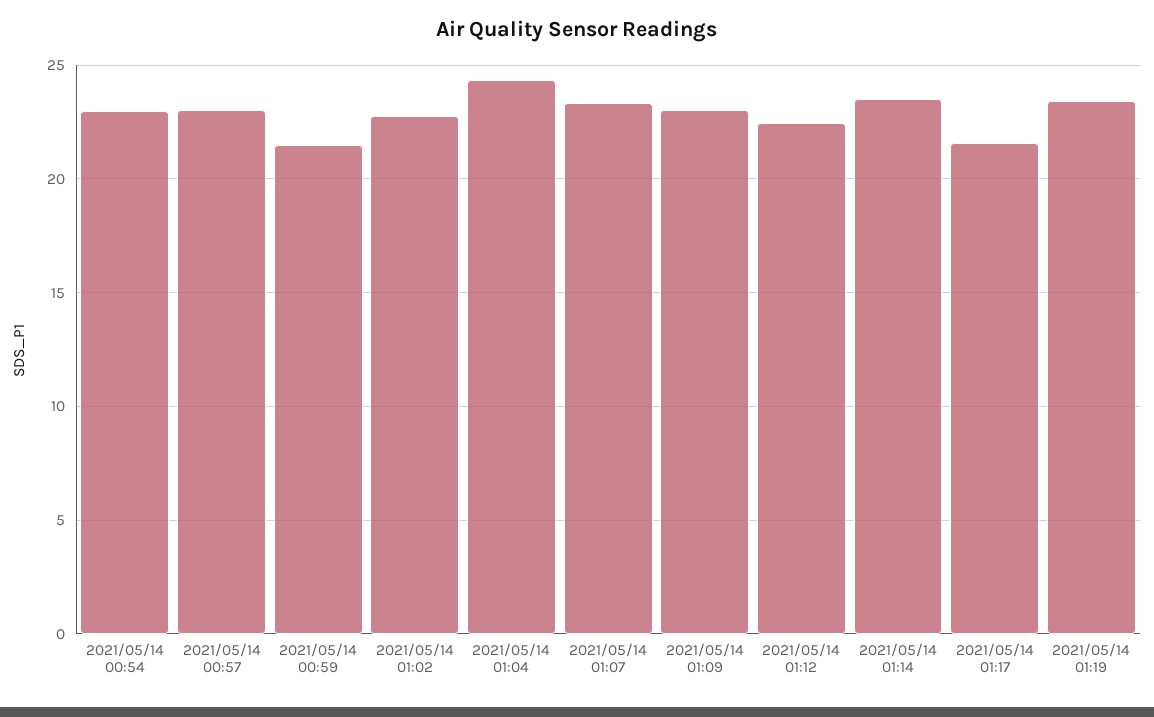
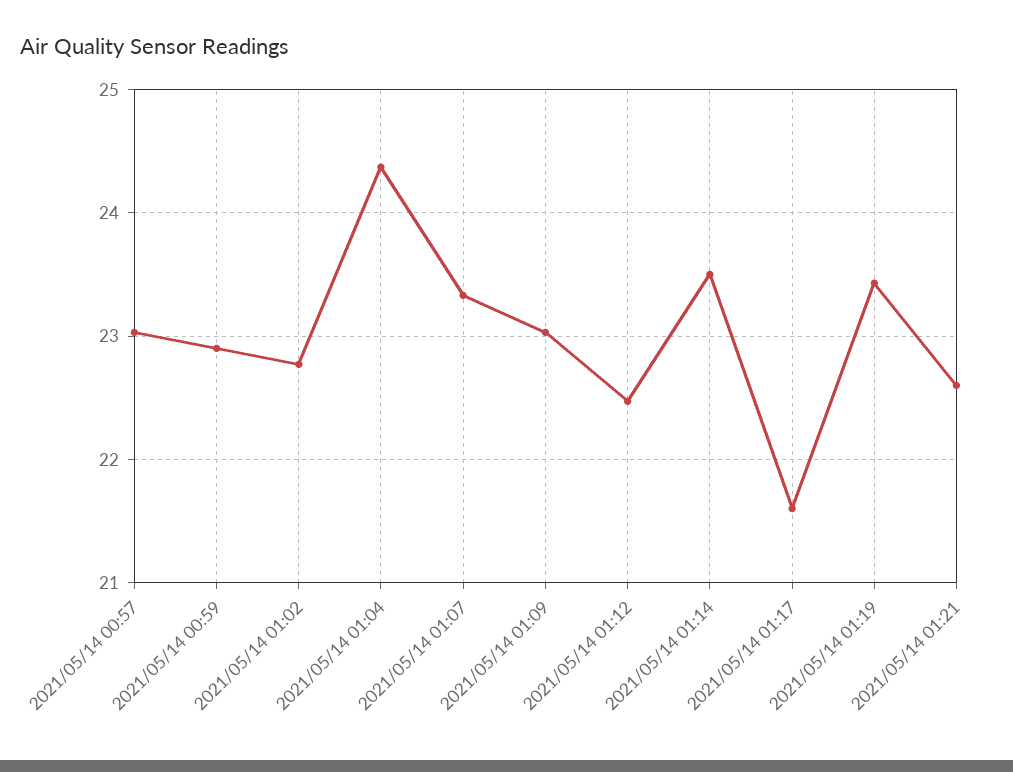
2021/05/14 00:54: 23 -> none
2021/05/14 00:59: 21.5 -> 22.9
2021/05/14 01:21: none -> 22.6

